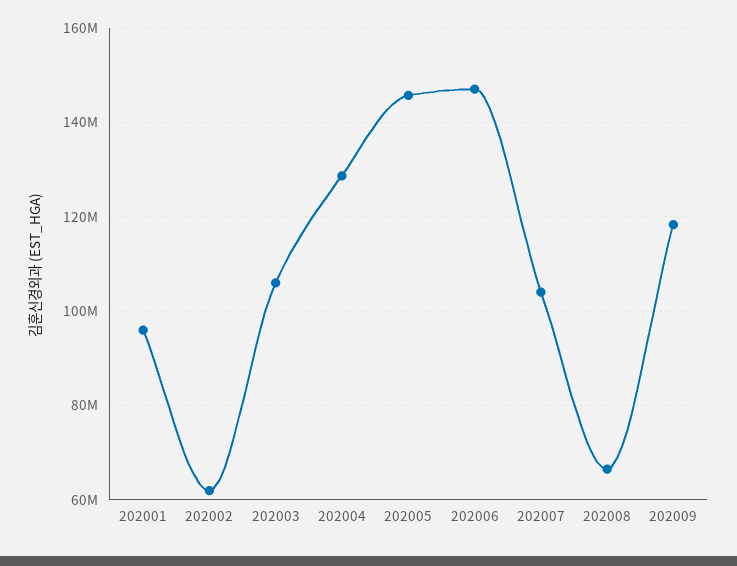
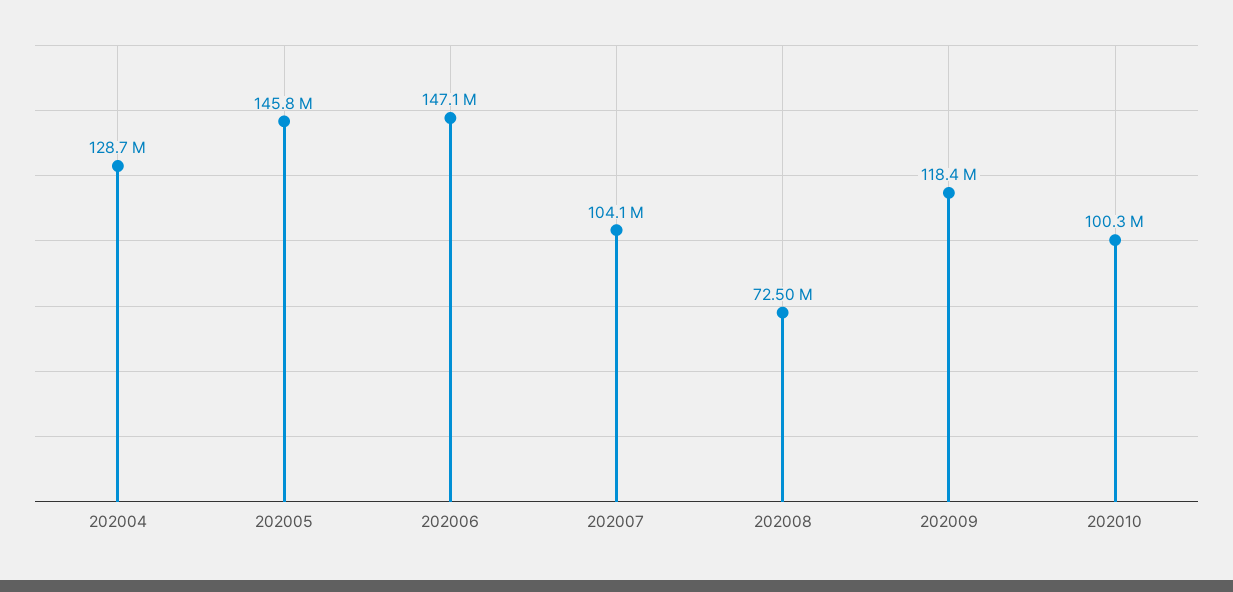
202001: 96000000 -> none
202002: 62000000 -> none
202003: 106000000 -> none
202008: 66000000 -> 72500000
202010: none -> 100300000

